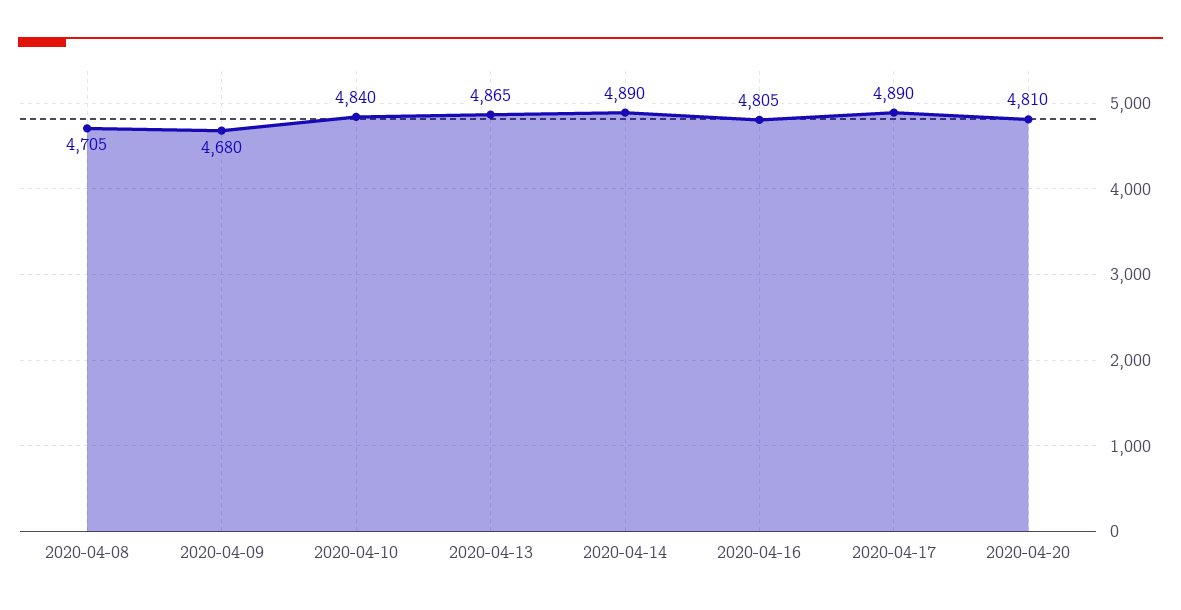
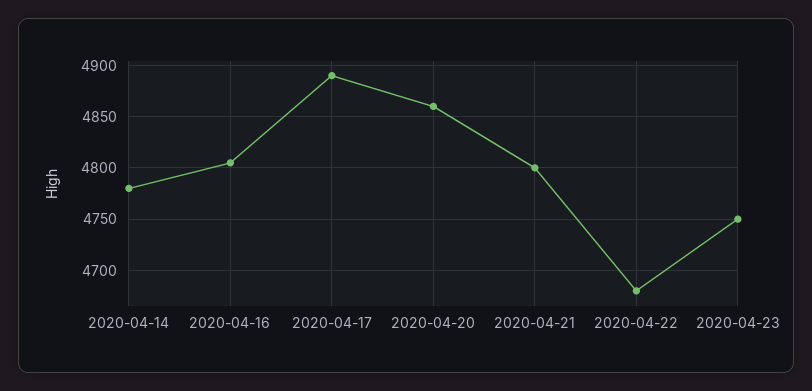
2020-04-08: 4705 -> none
2020-04-09: 4680 -> none
2020-04-10: 4840 -> none
2020-04-13: 4865 -> none
2020-04-14: 4890 -> 4780
2020-04-20: 4810 -> 4860
2020-04-21: none -> 4800
2020-04-22: none -> 4680
2020-04-23: none -> 4750

